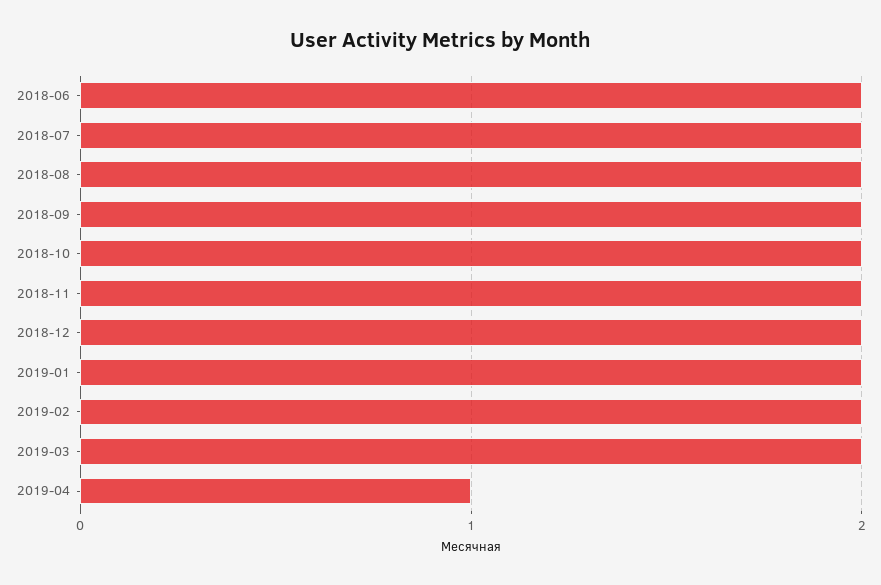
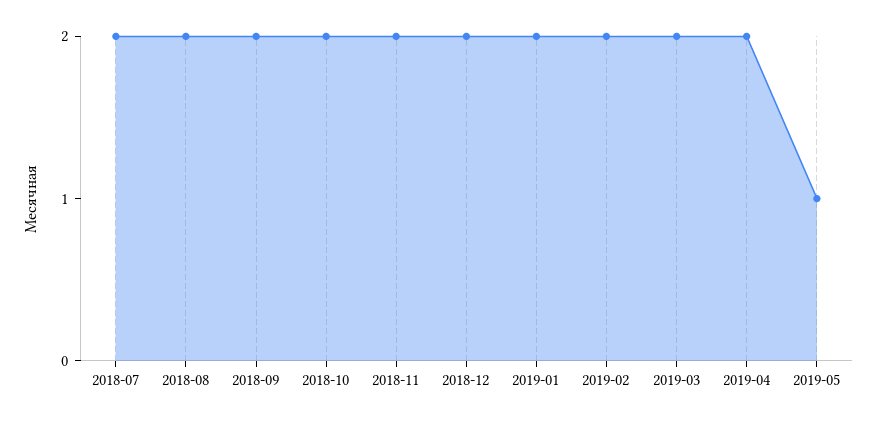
2018-06: 2 -> none
2019-04: 1 -> 2
2019-05: none -> 1

